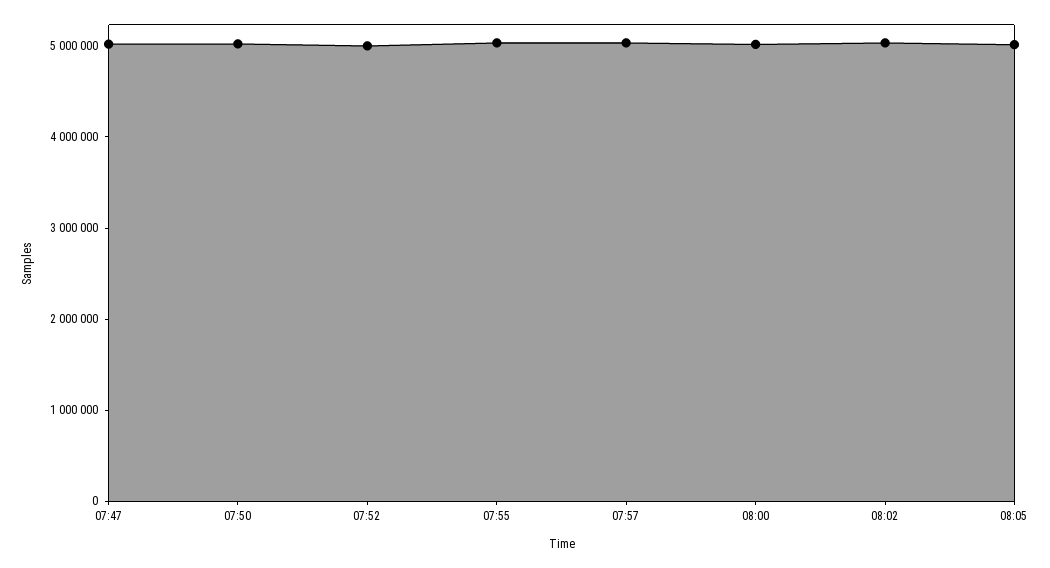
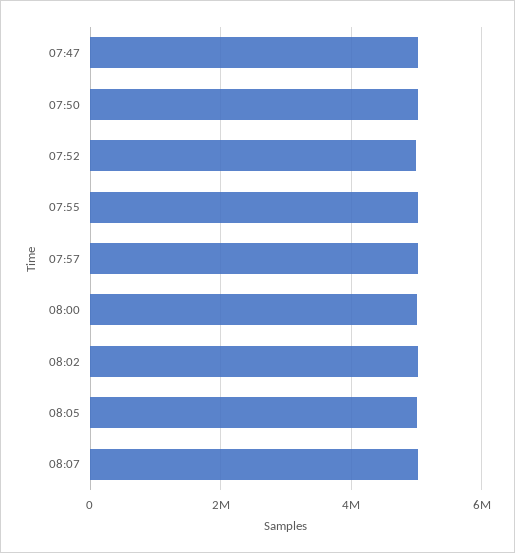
08:07: none -> 5000000

